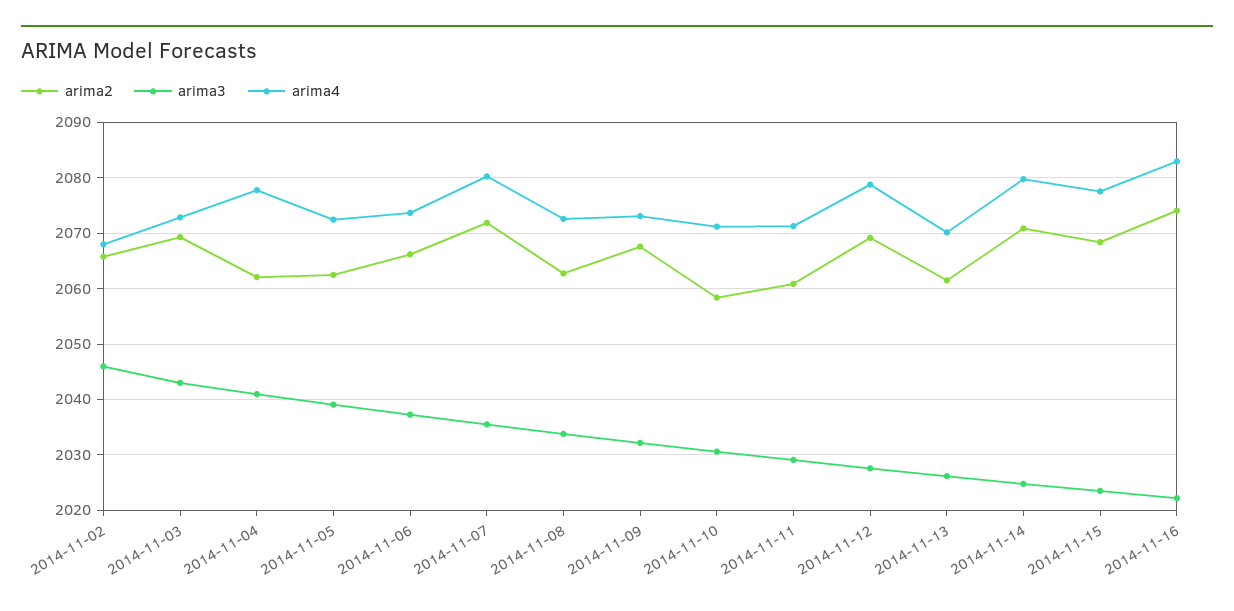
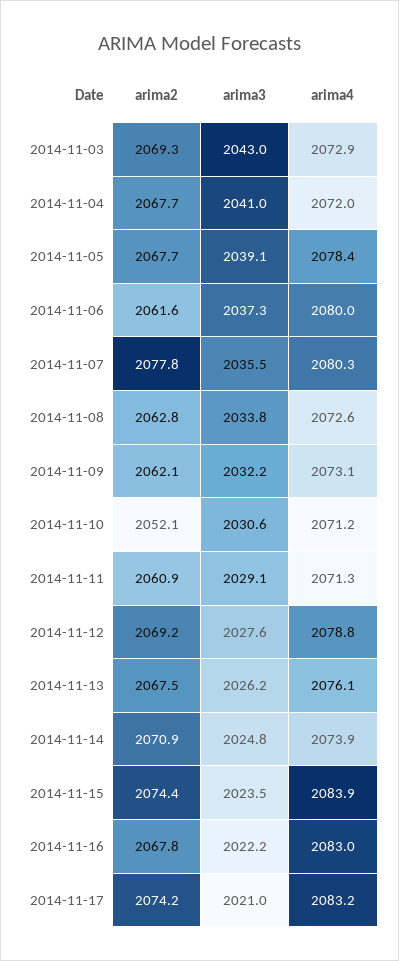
arima2, 2014-11-02: 2066 -> none
arima3, 2014-11-02: 2046 -> none
arima4, 2014-11-02: 2068 -> none
arima2, 2014-11-04: 2062 -> 2067.7
arima4, 2014-11-04: 2078 -> 2072
arima2, 2014-11-05: 2062 -> 2067.7
arima4, 2014-11-05: 2072 -> 2078.4
arima2, 2014-11-06: 2066 -> 2061.6
arima4, 2014-11-06: 2074 -> 2080
arima2, 2014-11-07: 2072 -> 2077.8
arima2, 2014-11-09: 2068 -> 2062.1
arima2, 2014-11-10: 2058 -> 2052.1
arima2, 2014-11-13: 2062 -> 2067.5
arima4, 2014-11-13: 2070 -> 2076.1
arima4, 2014-11-14: 2080 -> 2073.9
arima2, 2014-11-15: 2068 -> 2074.4
arima4, 2014-11-15: 2078 -> 2083.9
arima2, 2014-11-16: 2074 -> 2067.8
arima2, 2014-11-17: none -> 2074.2
arima3, 2014-11-17: none -> 2021
arima4, 2014-11-17: none -> 2083.2

